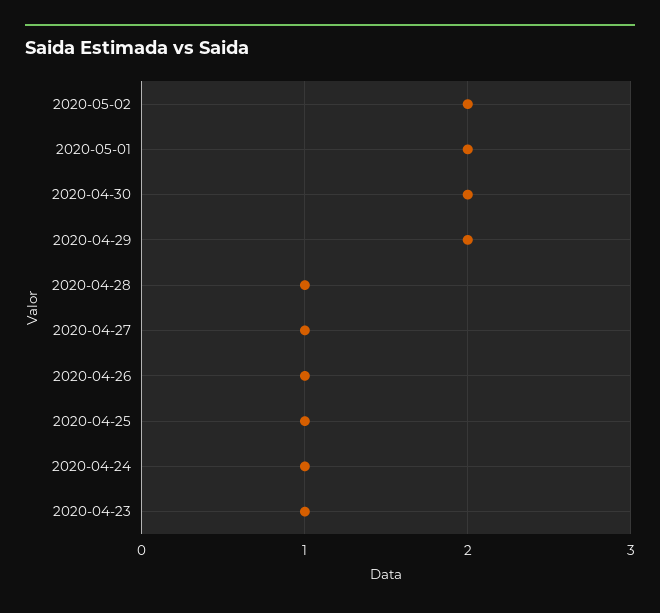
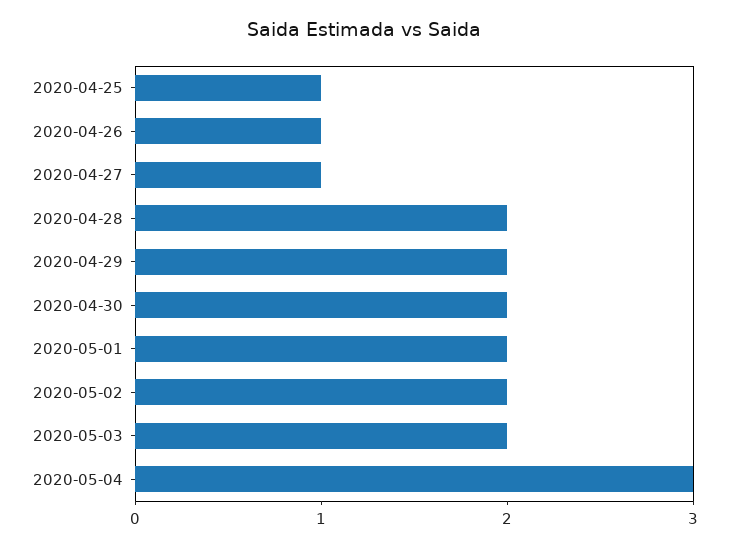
2020-04-28: 1 -> 2
2020-04-24: 1 -> none
2020-04-23: 1 -> none
2020-05-03: none -> 2
2020-05-04: none -> 3

